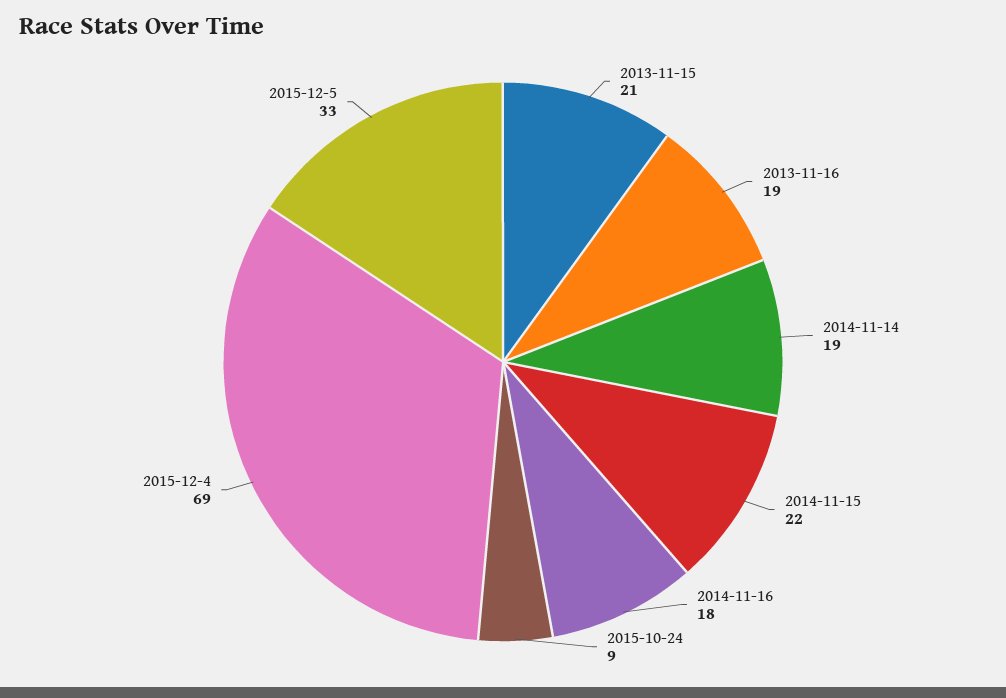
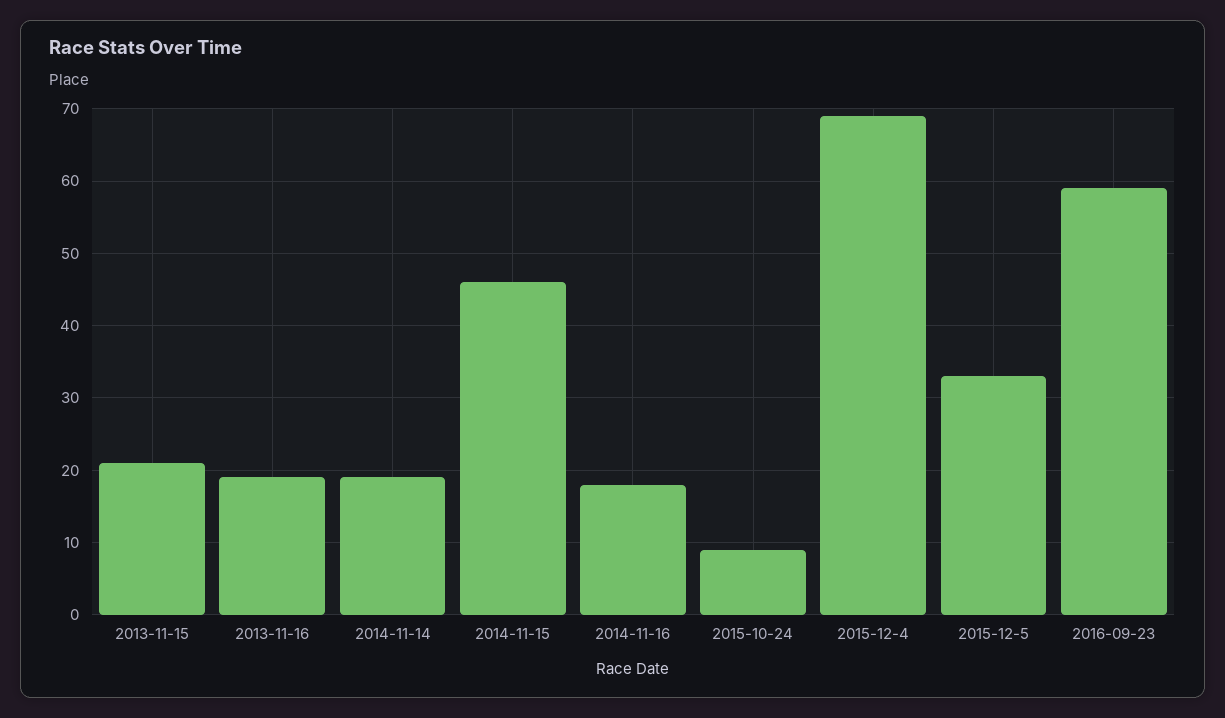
2014-11-15: 22 -> 46
2016-09-23: none -> 59

